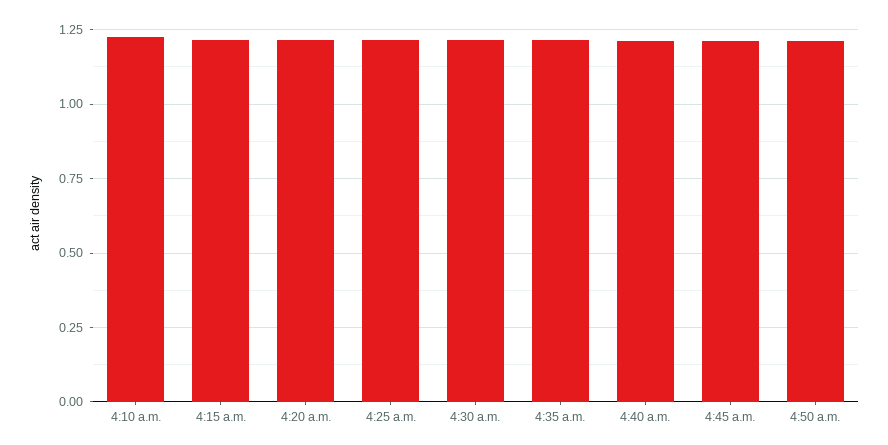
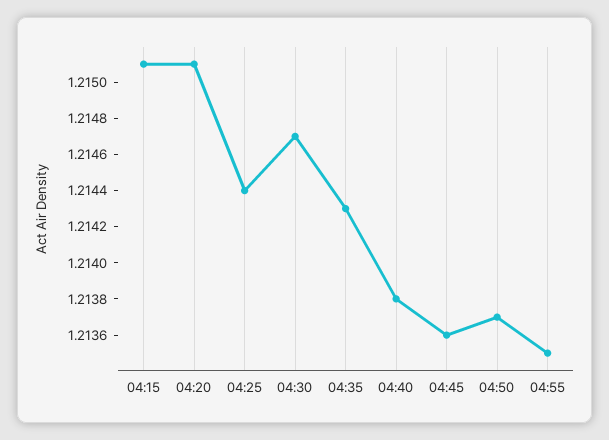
4:10 a.m.: 1.225 -> none
04:55: none -> 1.2135

